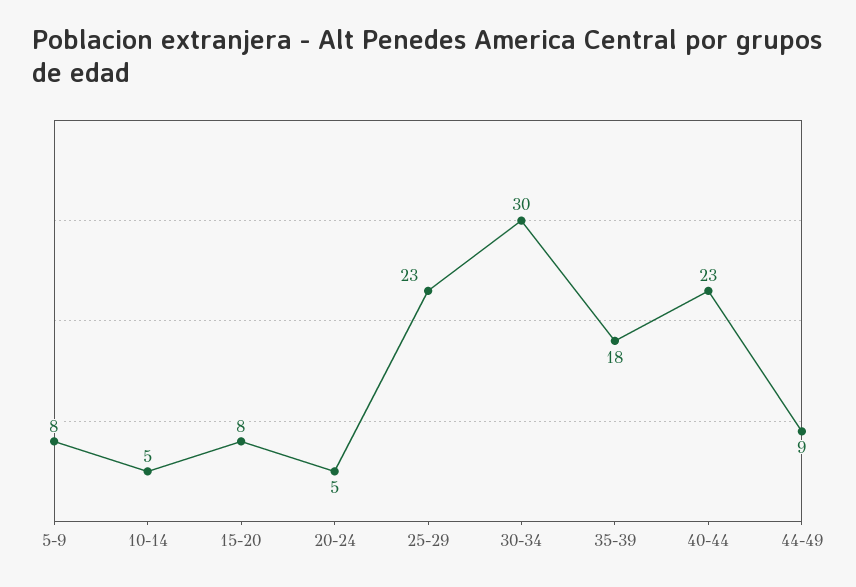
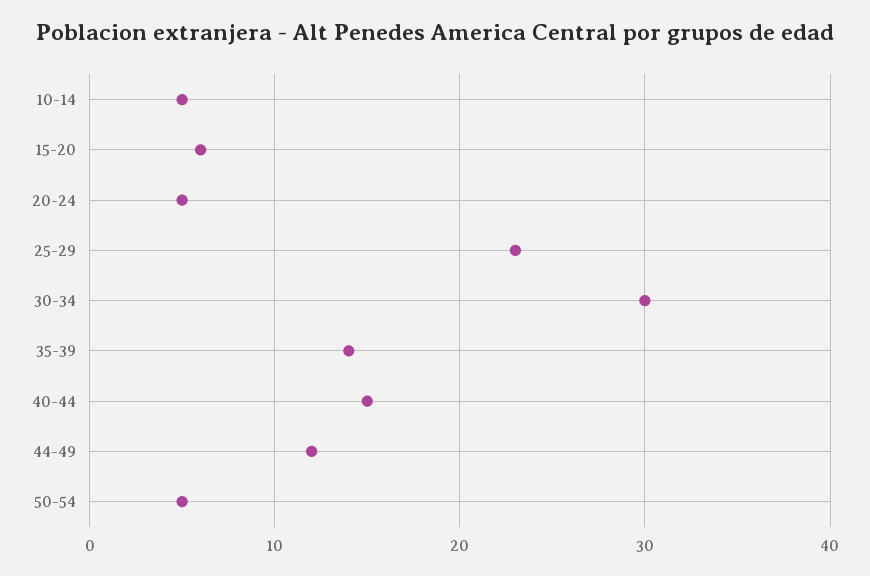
5-9: 8 -> none
15-20: 8 -> 6
35-39: 18 -> 14
40-44: 23 -> 15
44-49: 9 -> 12
50-54: none -> 5

